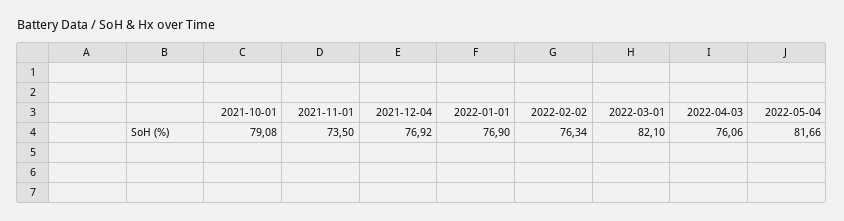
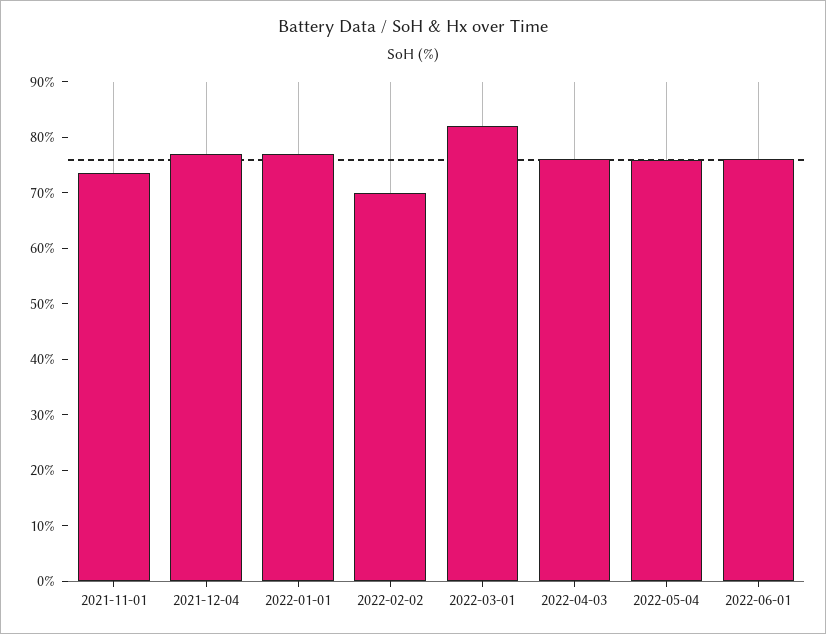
2021-10-01: 79.08 -> none
2022-02-02: 76.34 -> 70
2022-05-04: 81.66 -> 76
2022-06-01: none -> 76

